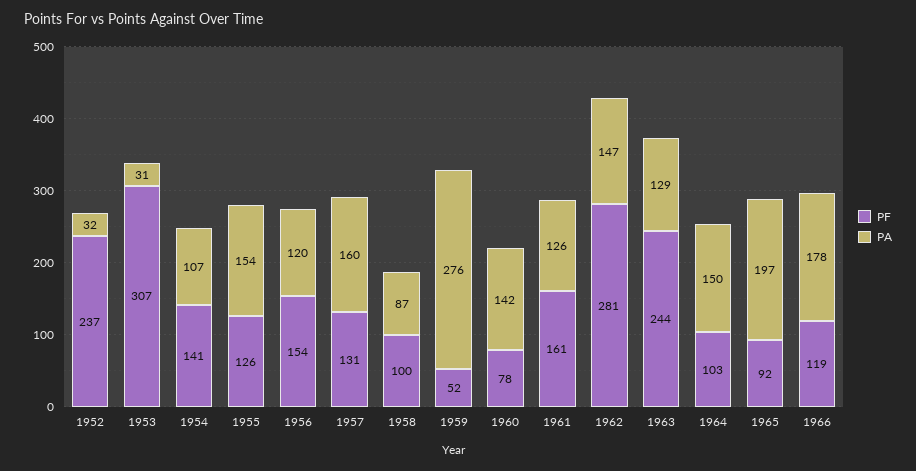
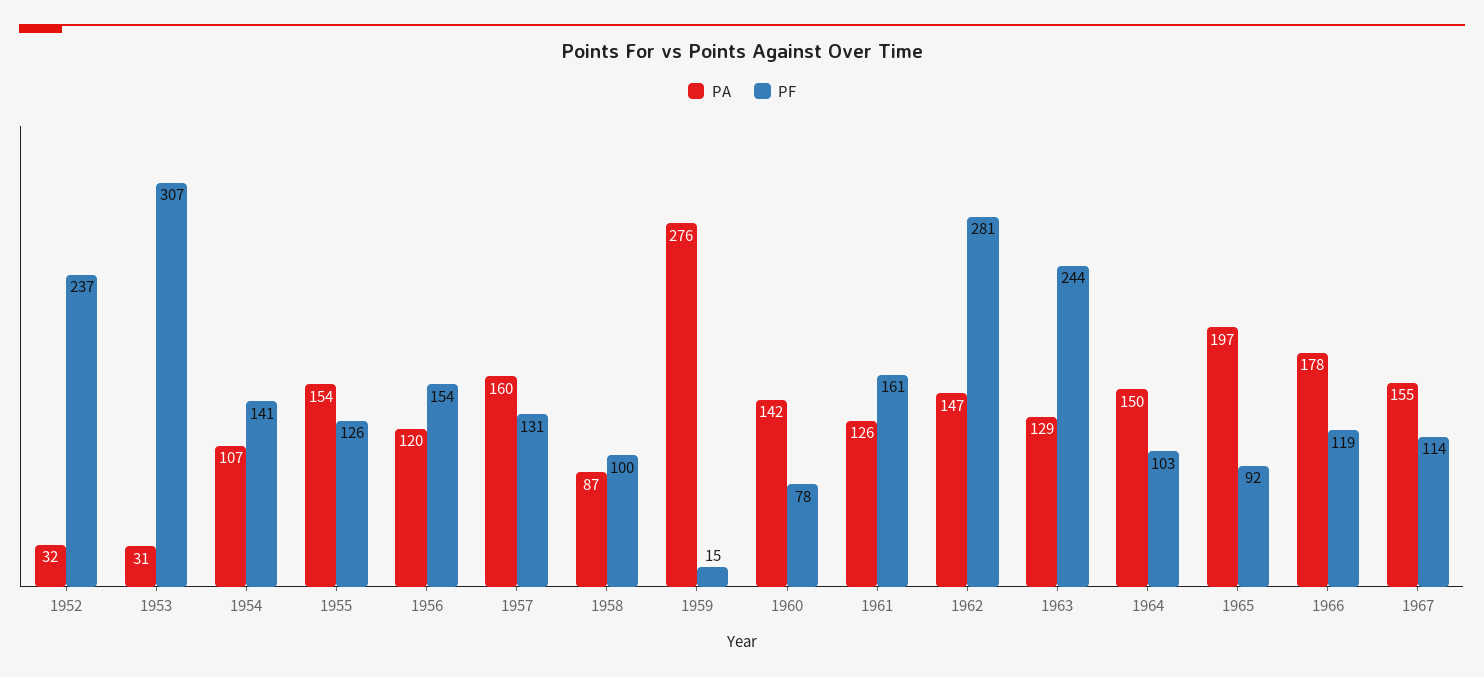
PF, 1959: 52 -> 15
PA, 1967: none -> 155
PF, 1967: none -> 114

